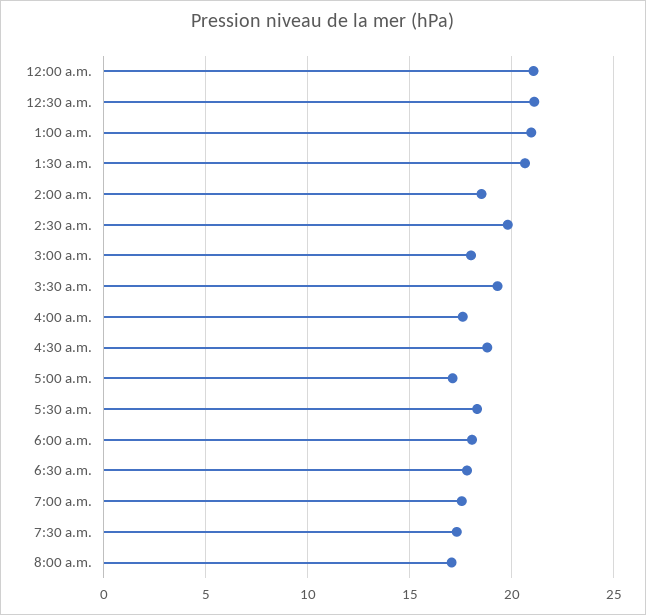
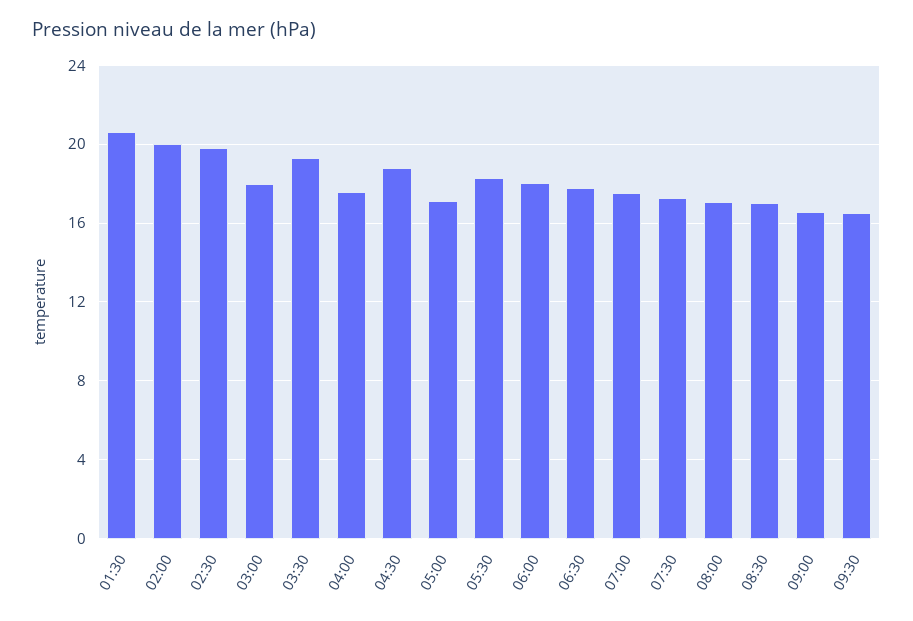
12:00 a.m.: 21 -> none
12:30 a.m.: 21 -> none
1:00 a.m.: 21 -> none
2:00 a.m.: 18.5 -> 20
08:30: none -> 17
09:00: none -> 16.5
09:30: none -> 16.5

